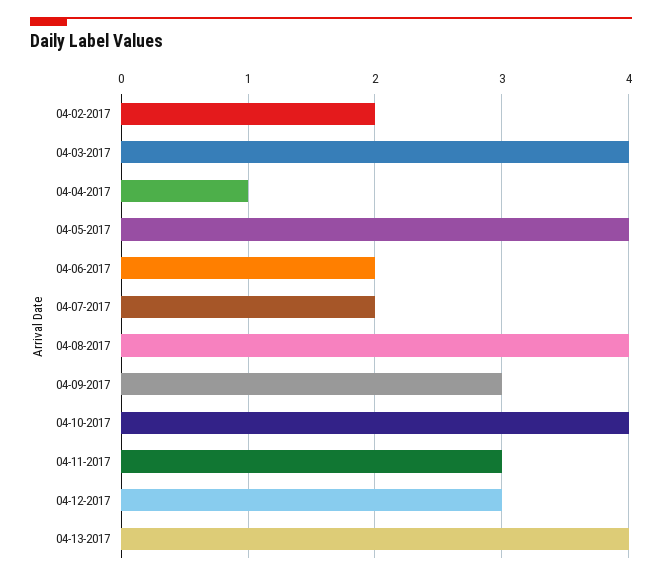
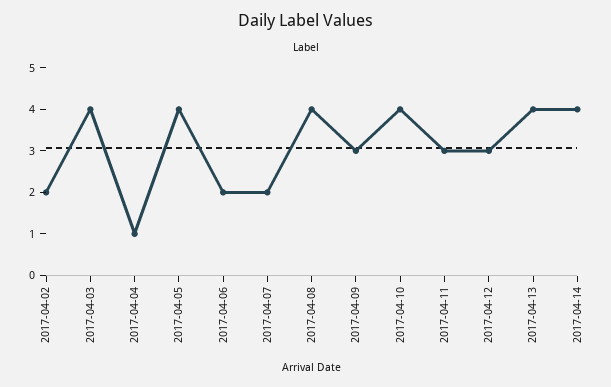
2017-04-14: none -> 4

